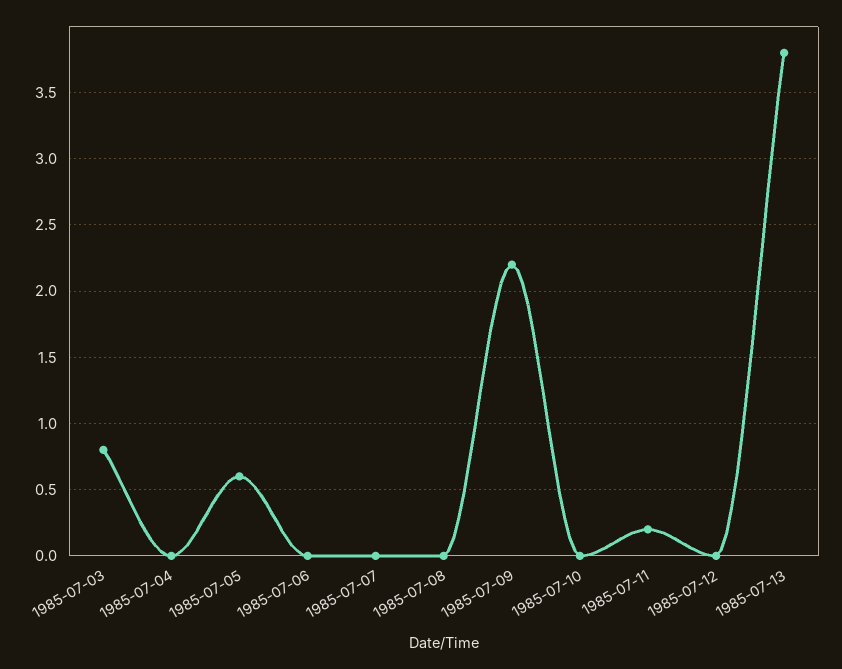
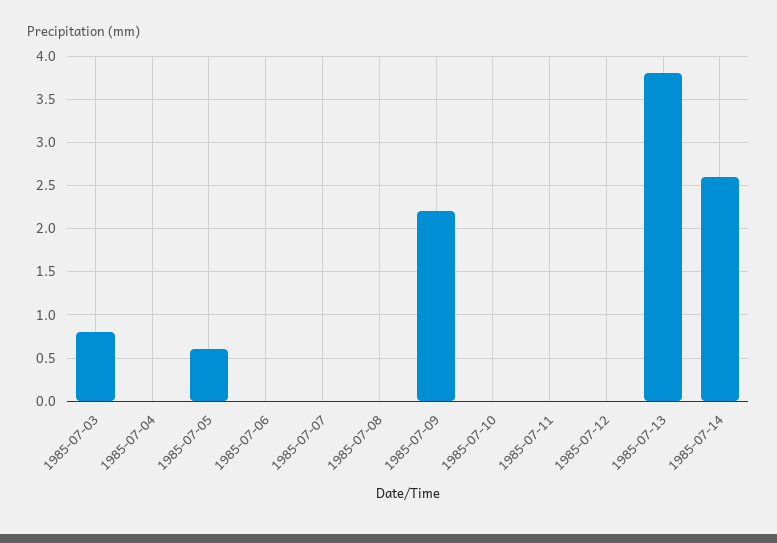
1985-07-11: 0.2 -> 0
1985-07-14: none -> 2.6

